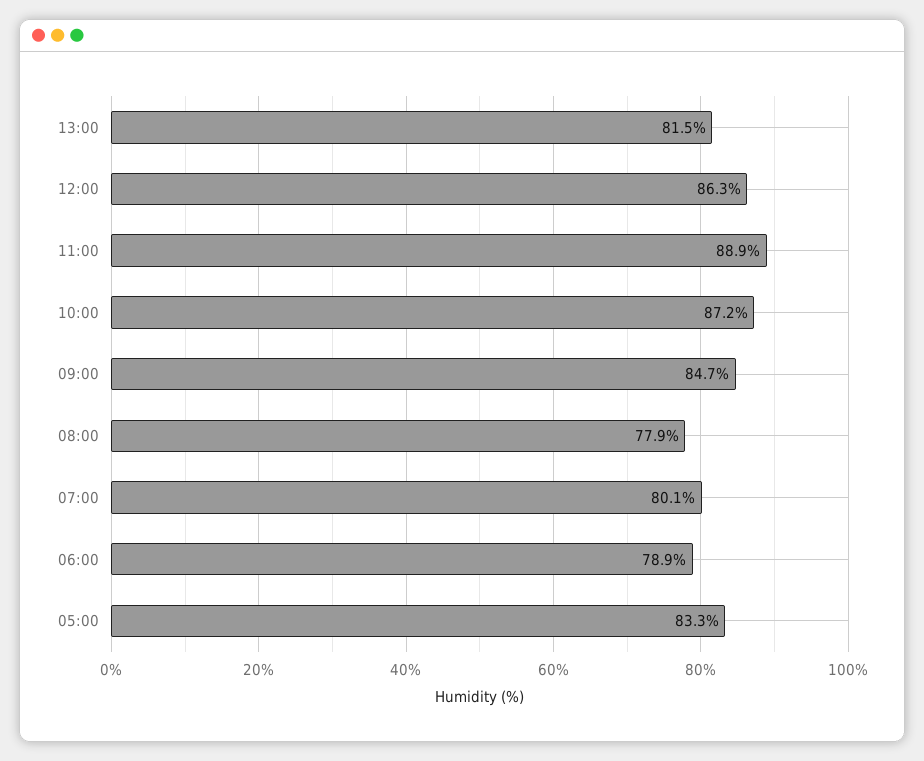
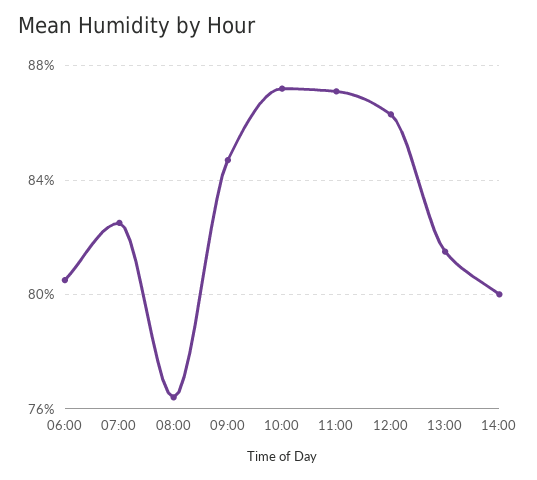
11:00: 88.9 -> 87
08:00: 77.9 -> 76.5
07:00: 80.1 -> 82.5
06:00: 78.9 -> 80.5
05:00: 83.3 -> none
14:00: none -> 80

